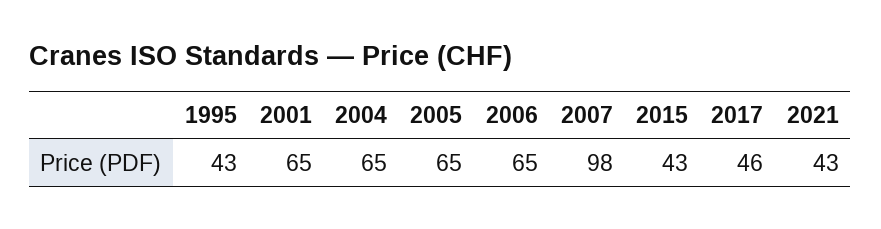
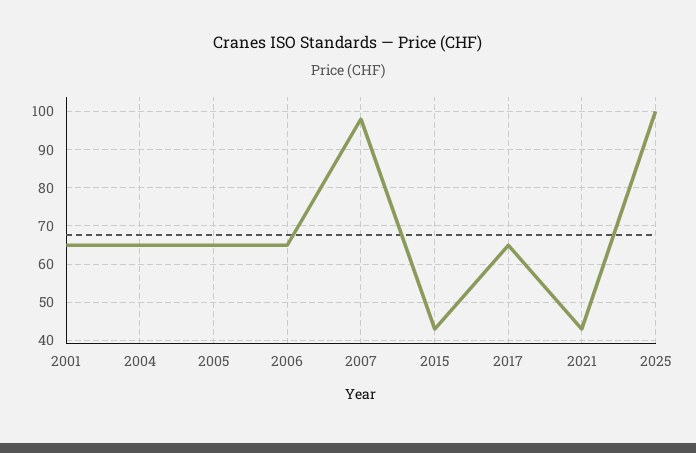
1995: 43 -> none
2017: 46 -> 65
2025: none -> 100

